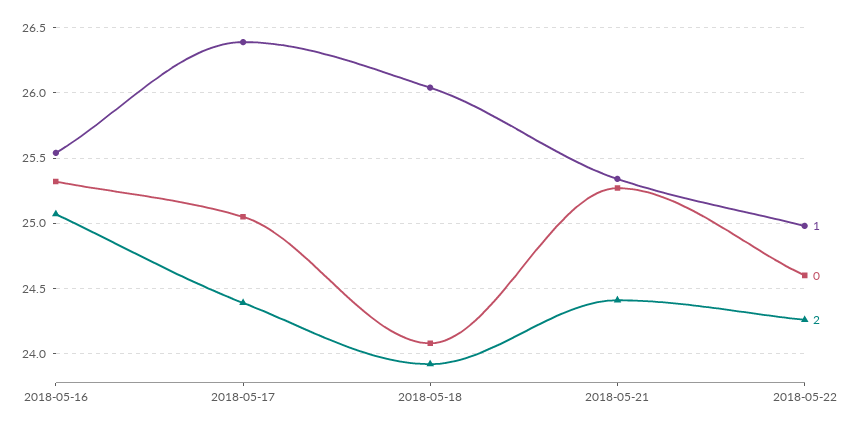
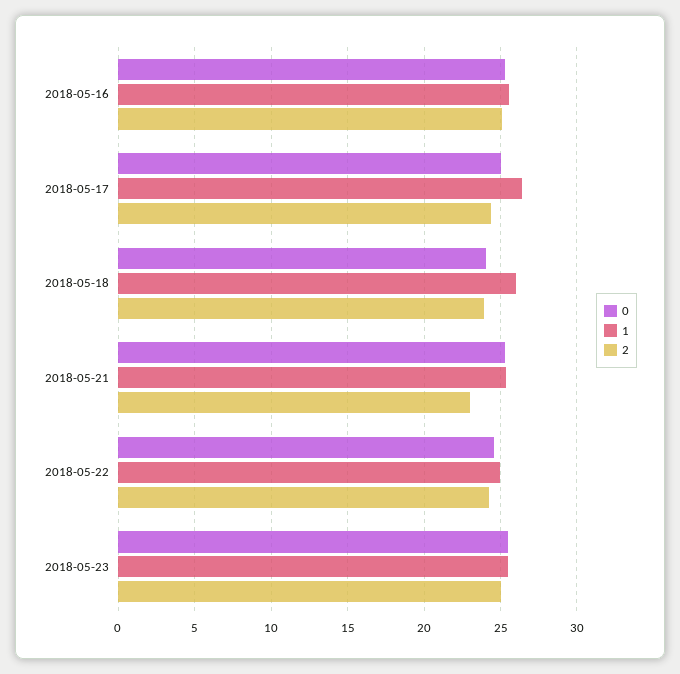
2, 2018-05-21: 24.4 -> 23
0, 2018-05-23: none -> 25.5
1, 2018-05-23: none -> 25.5
2, 2018-05-23: none -> 25

